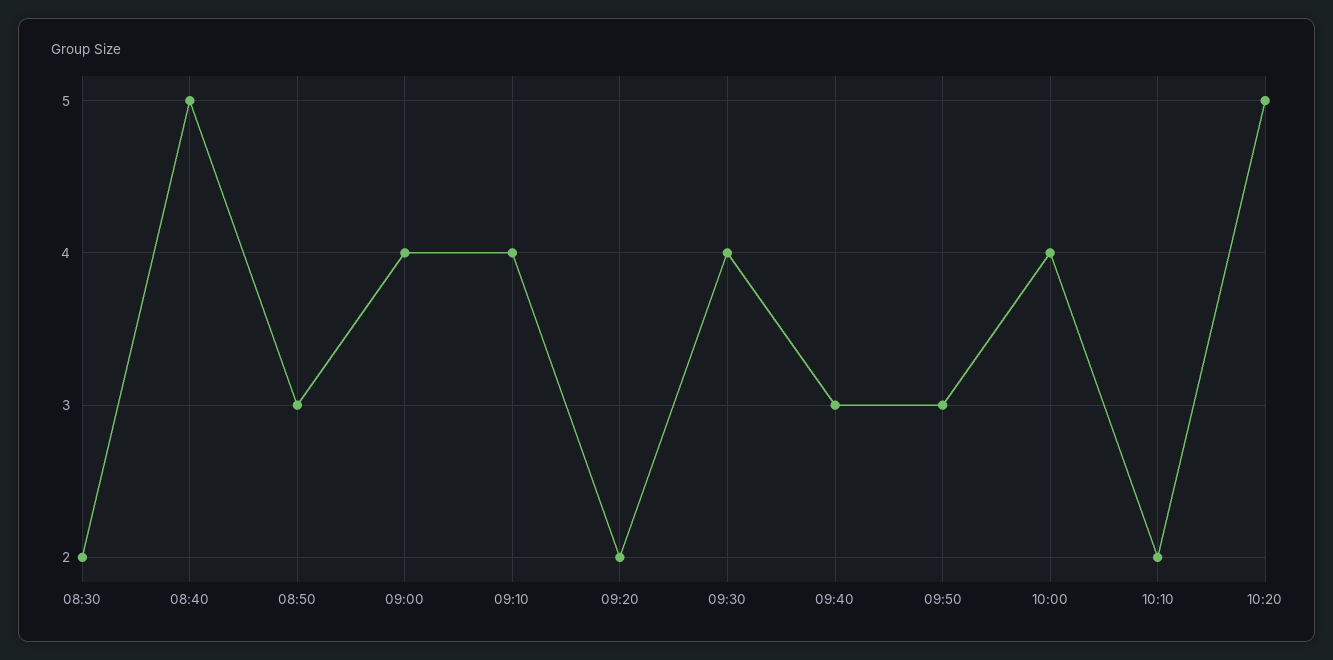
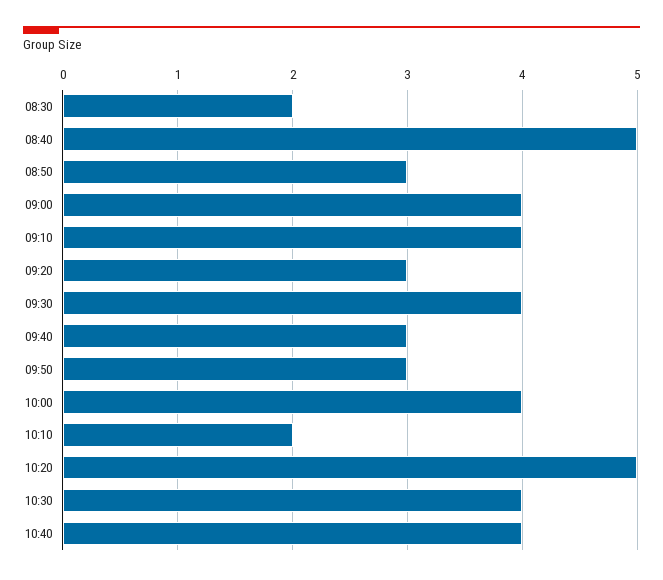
09:20: 2 -> 3
10:30: none -> 4
10:40: none -> 4

